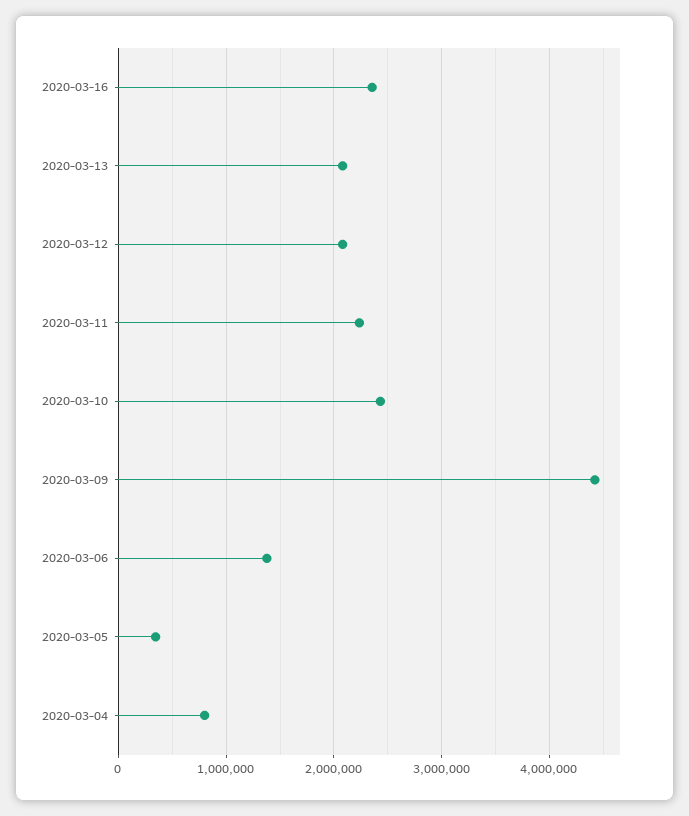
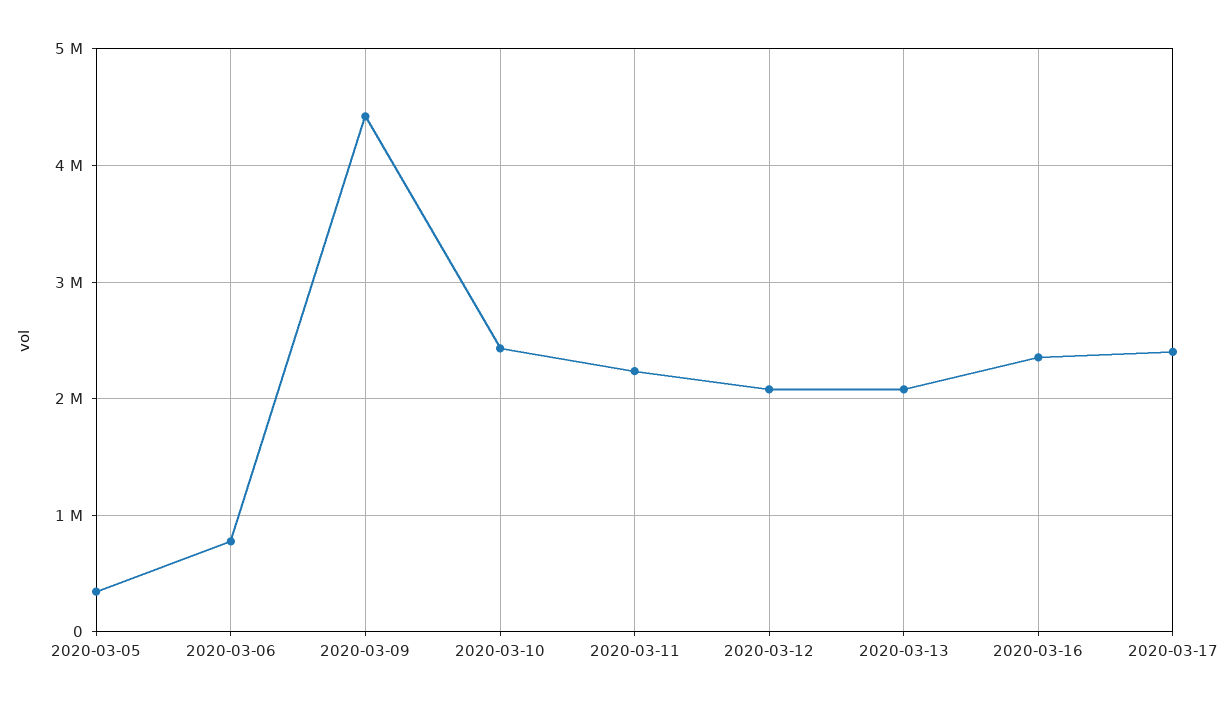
2020-03-06: 1400000 -> 800000
2020-03-04: 800000 -> none
2020-03-17: none -> 2400000

